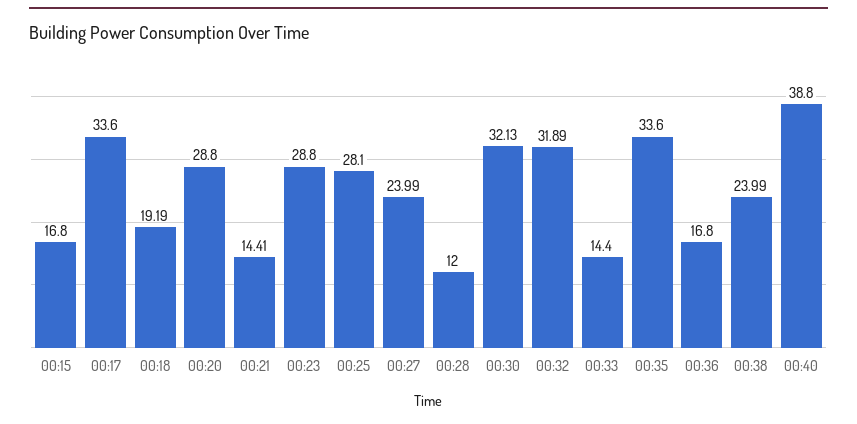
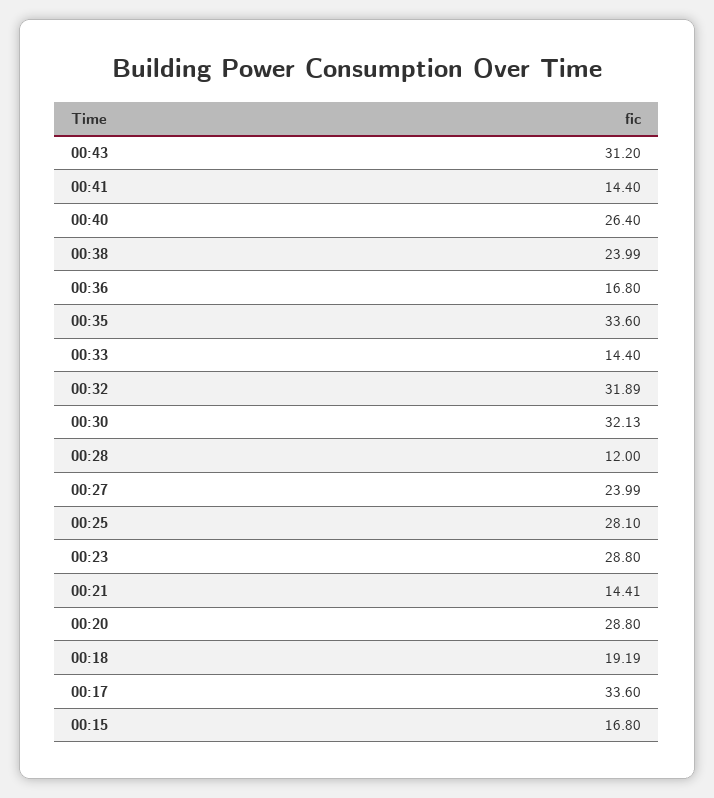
00:40: 38.8 -> 26.4
00:43: none -> 31.2
00:41: none -> 14.4

